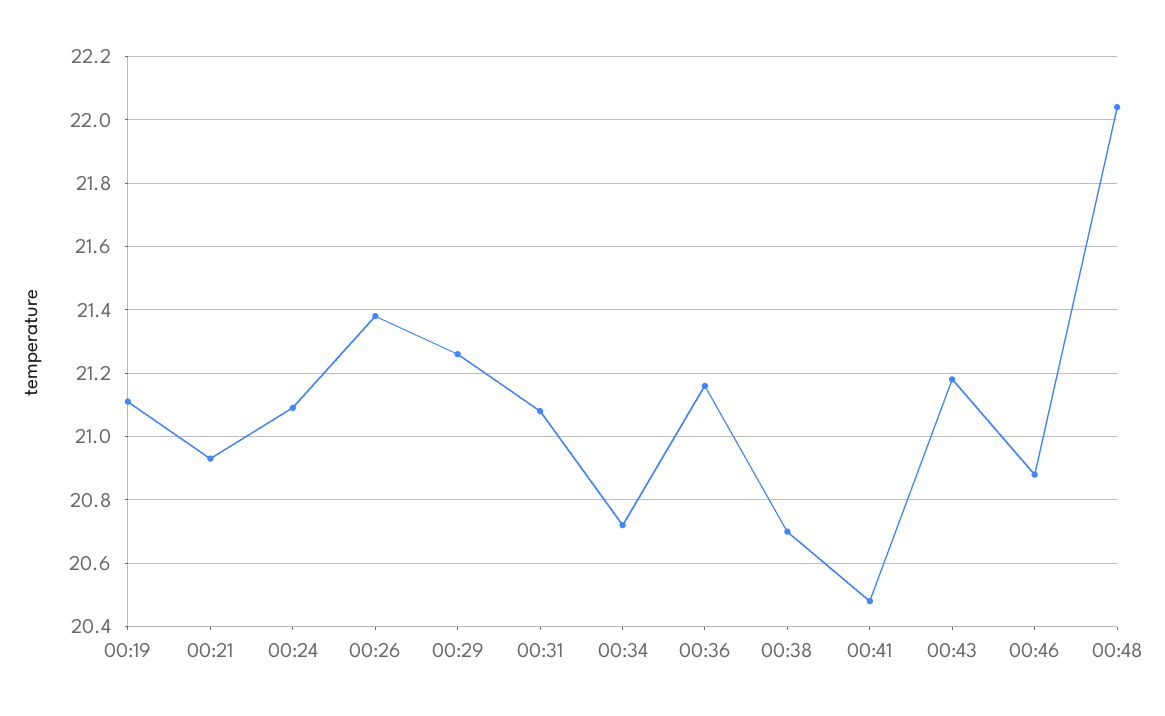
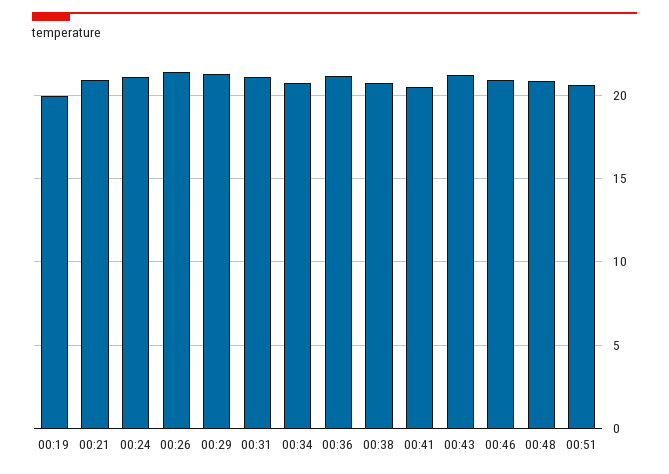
00:19: 21.1 -> 20
00:48: 22.05 -> 21
00:51: none -> 20.5

